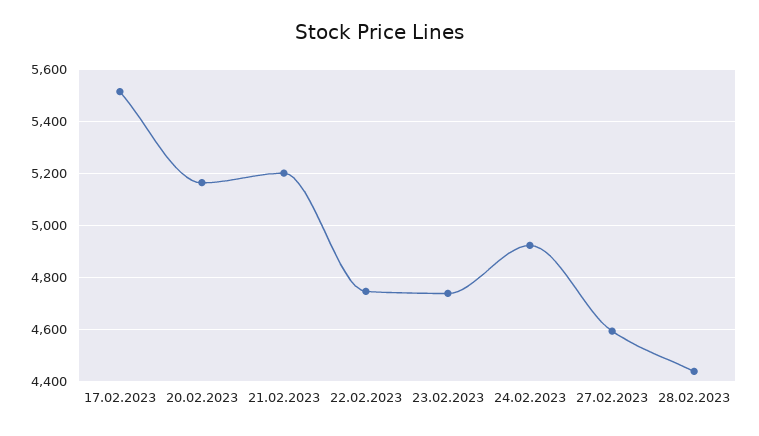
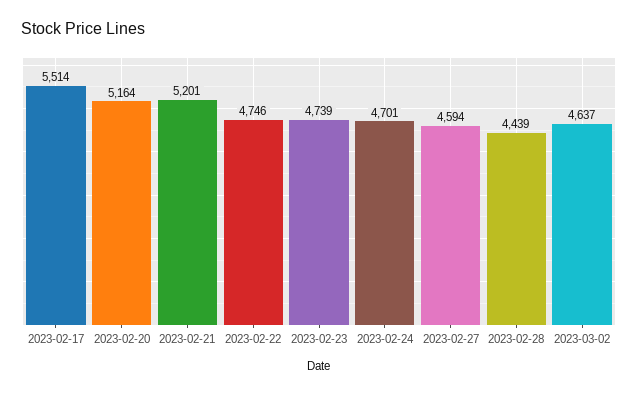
24.02.2023: 4925 -> 4701
2023-03-02: none -> 4637

